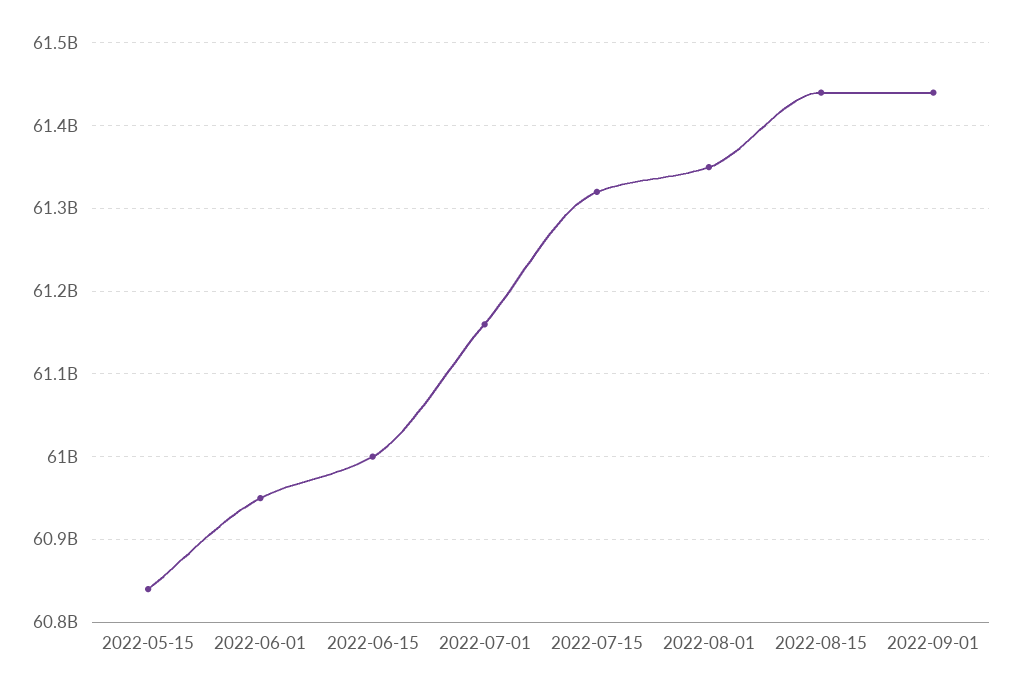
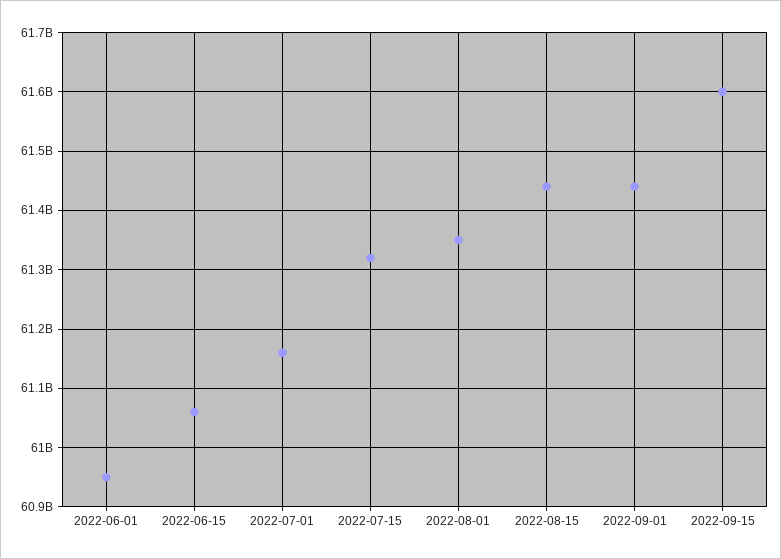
2022-05-15: 60840000000 -> none
2022-06-15: 61000000000 -> 61060000000
2022-09-15: none -> 61600000000

